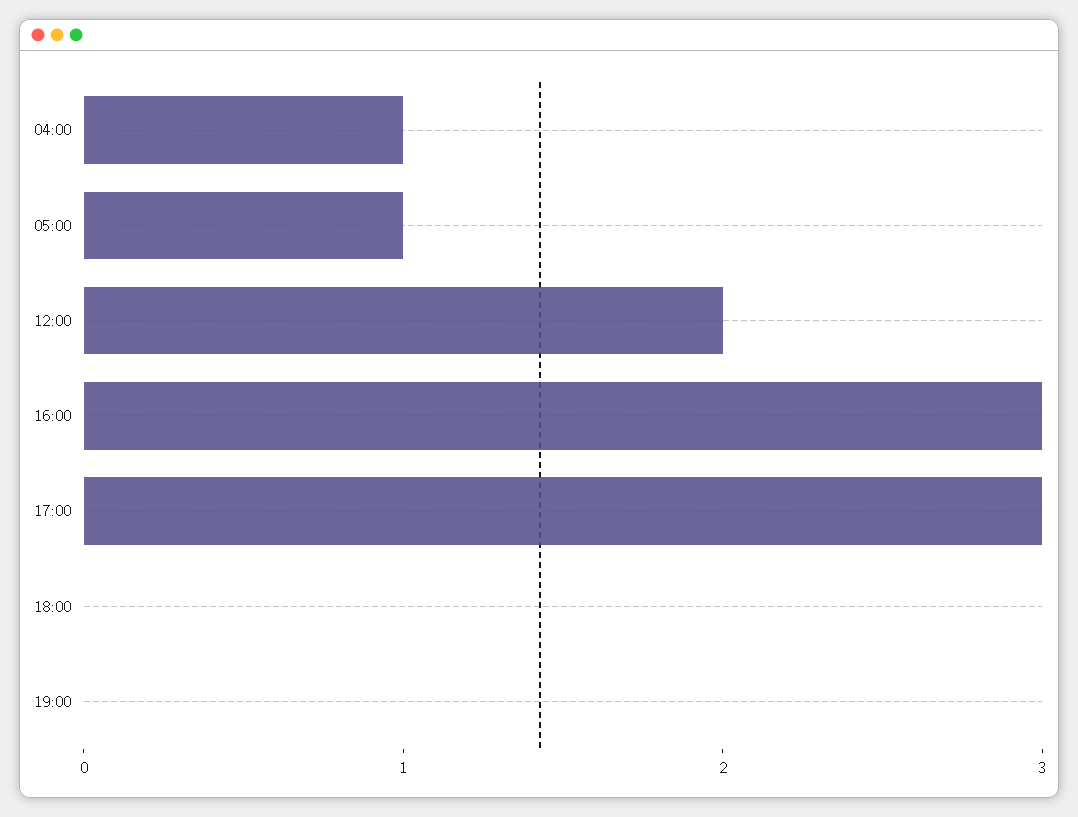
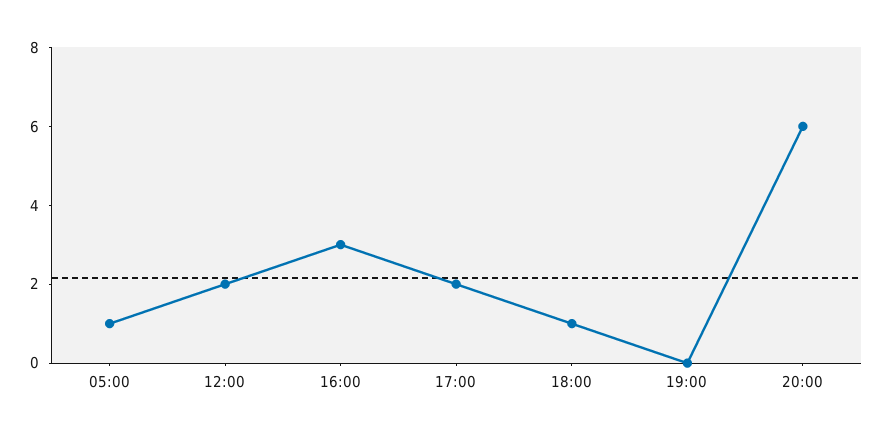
04:00: 1 -> none
17:00: 3 -> 2
18:00: 0 -> 1
20:00: none -> 6

